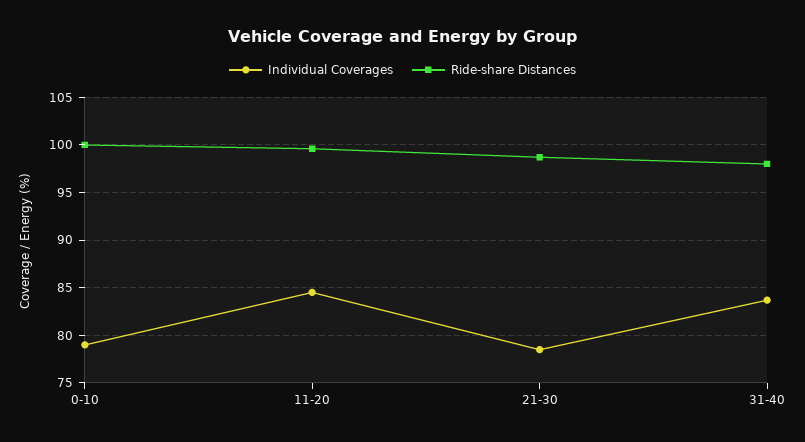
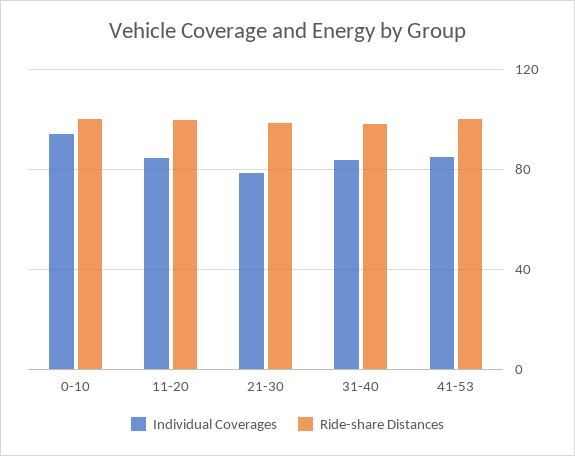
Individual Coverages, 0-10: 79 -> 95
Individual Coverages, 41-53: none -> 85
Ride-share Distances, 41-53: none -> 100

